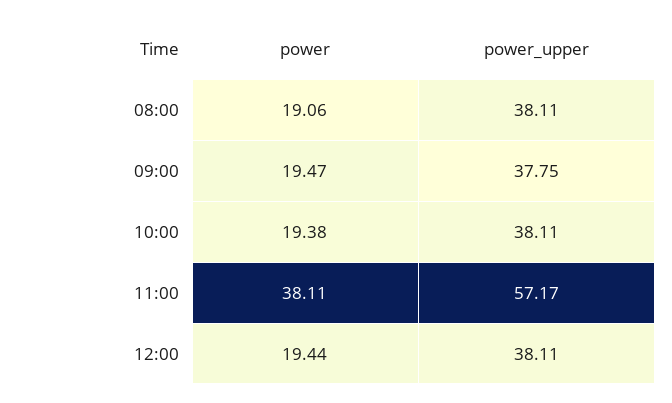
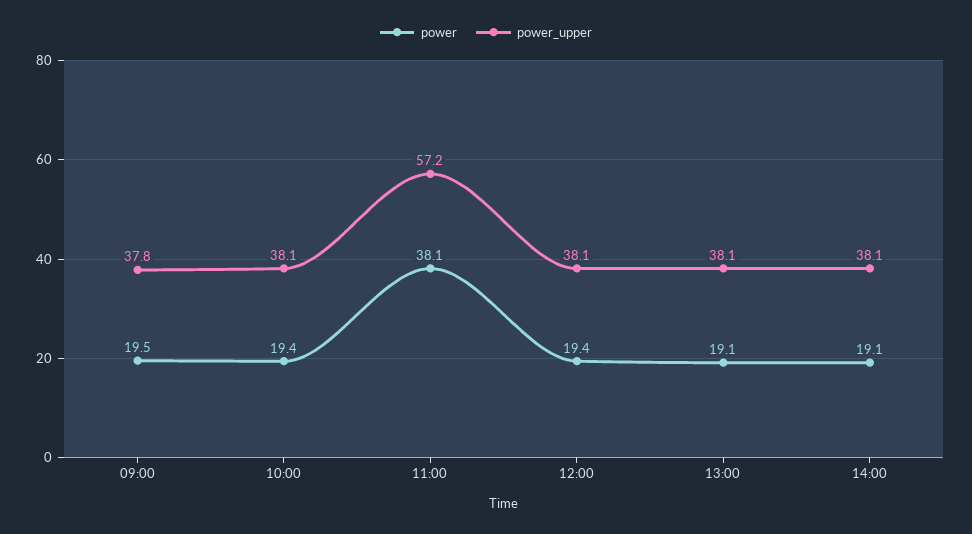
power, 08:00: 19.06 -> none
power_upper, 08:00: 38.11 -> none
power, 13:00: none -> 19.1
power_upper, 13:00: none -> 38.1
power, 14:00: none -> 19.1
power_upper, 14:00: none -> 38.1

